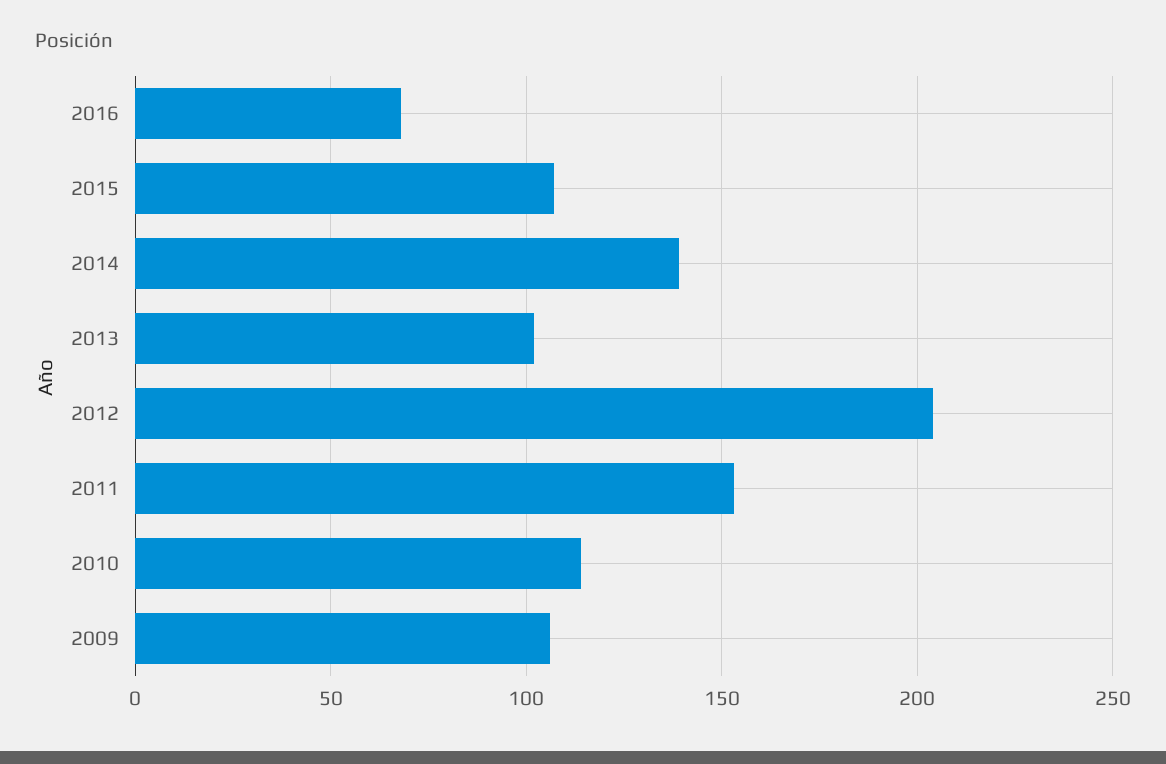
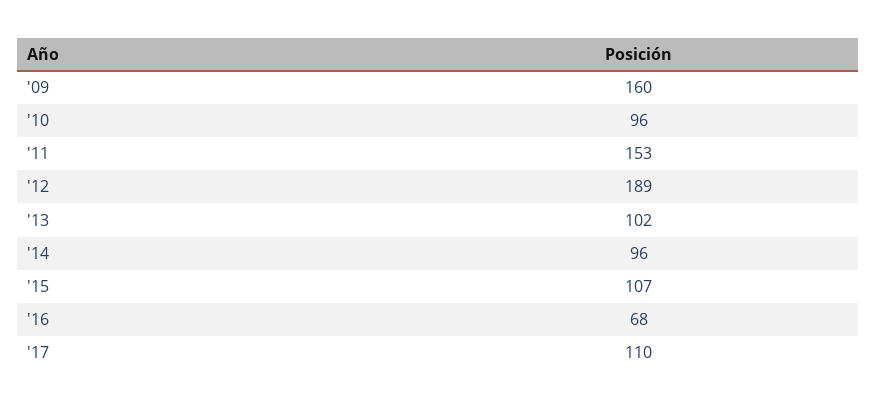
2014: 140 -> 96
2012: 205 -> 189
2010: 115 -> 96
2009: 105 -> 160
'17: none -> 110

